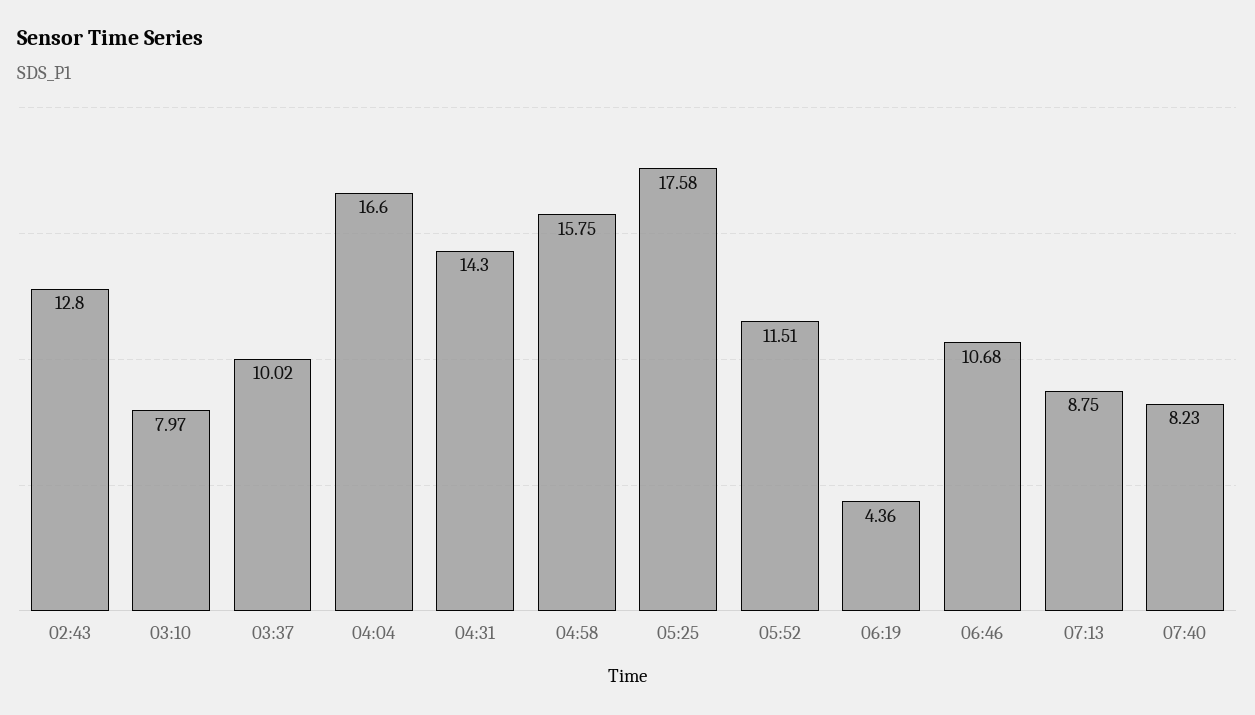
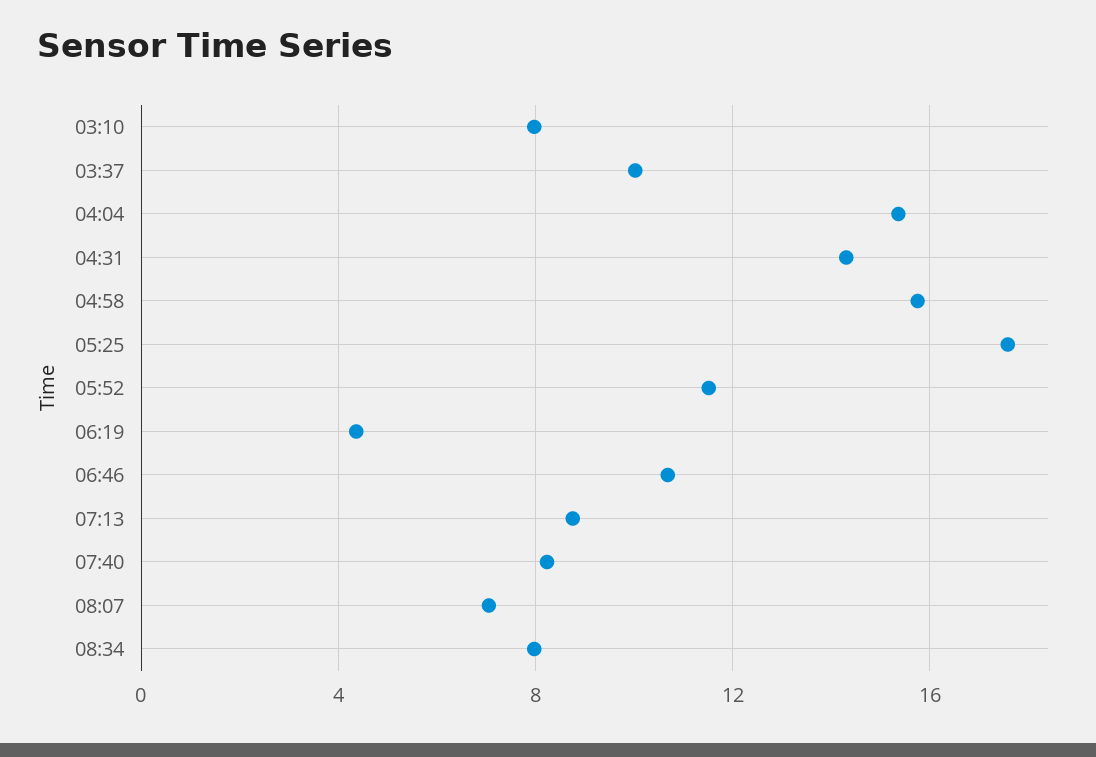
02:43: 12.8 -> none
04:04: 16.6 -> 15.5
08:07: none -> 7
08:34: none -> 8

